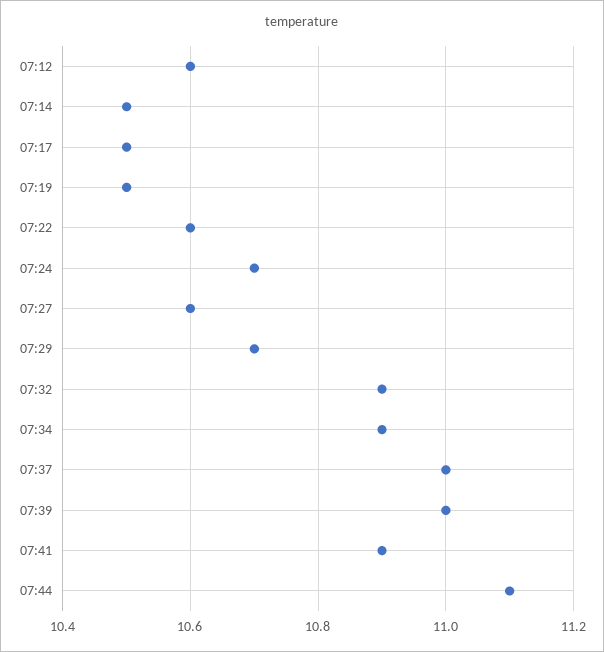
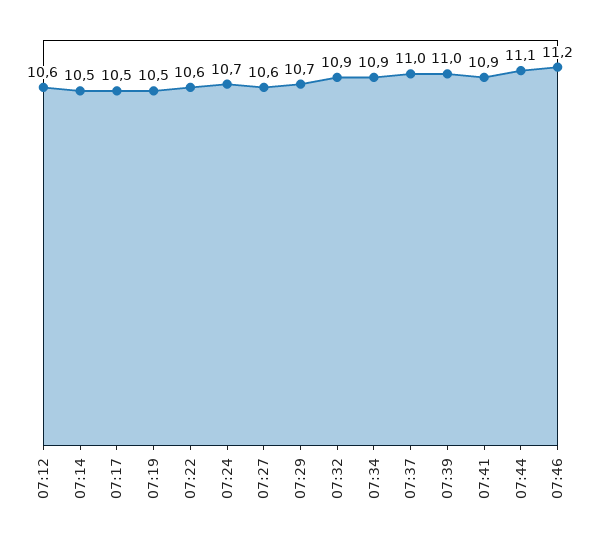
07:46: none -> 11.2

